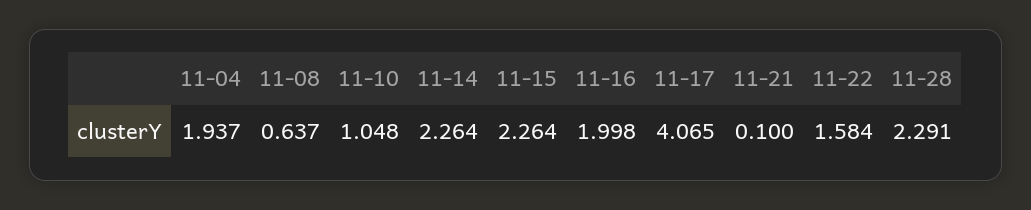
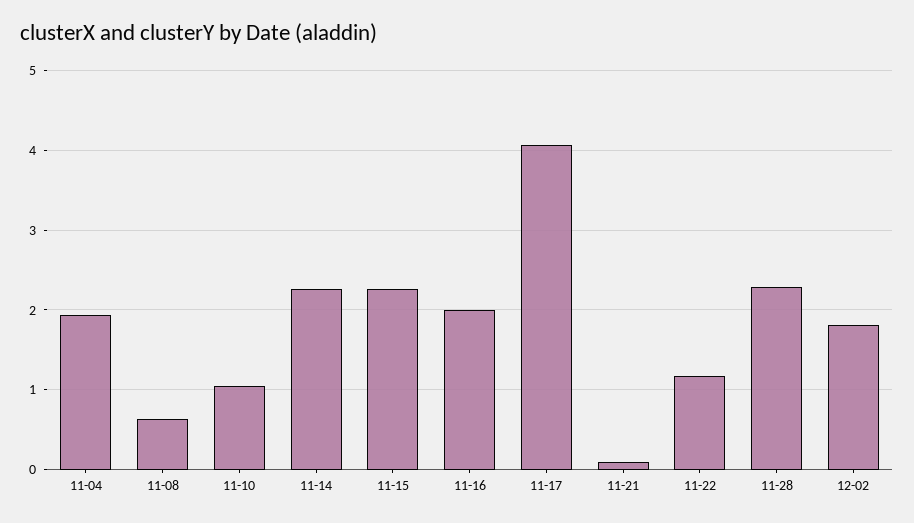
11-22: 1.584 -> 1.2
12-02: none -> 1.8

